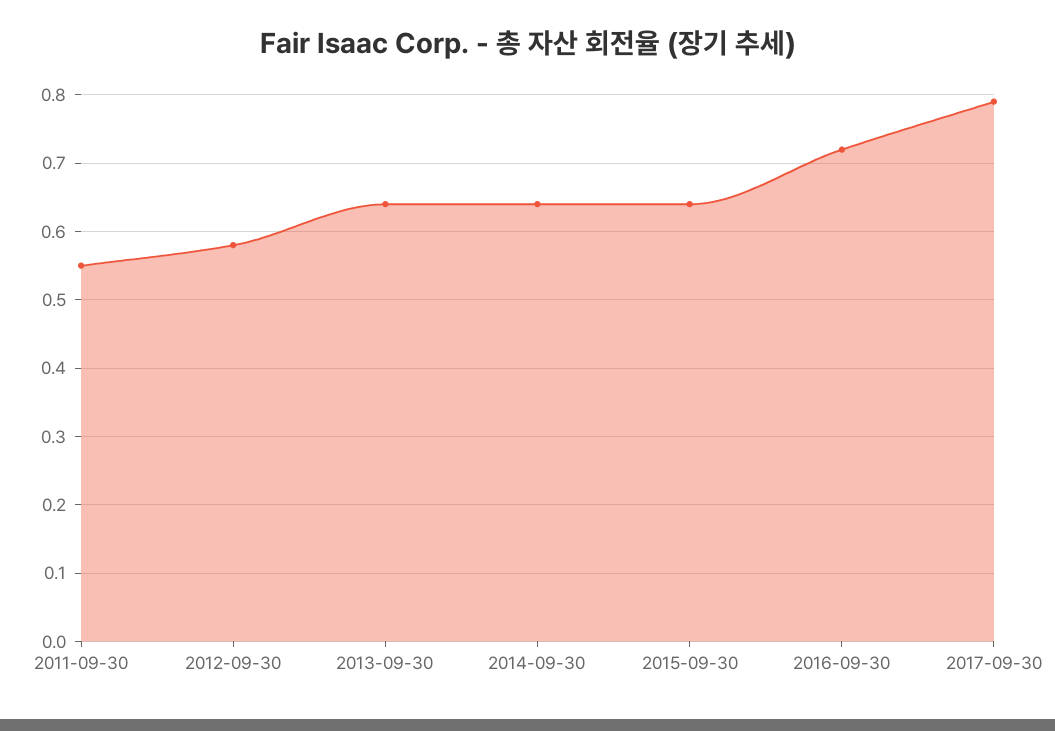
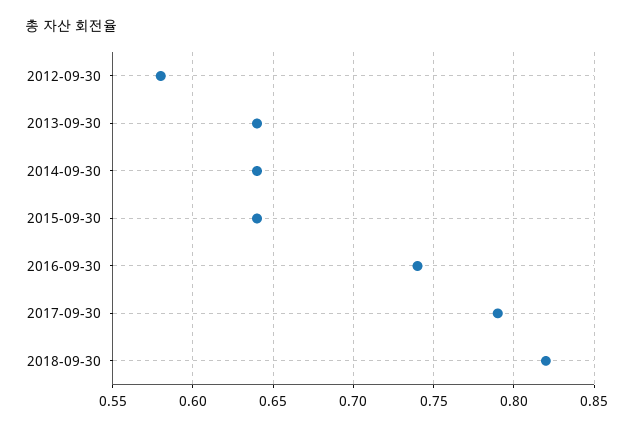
2011-09-30: 0.55 -> none
2016-09-30: 0.72 -> 0.74
2018-09-30: none -> 0.82

